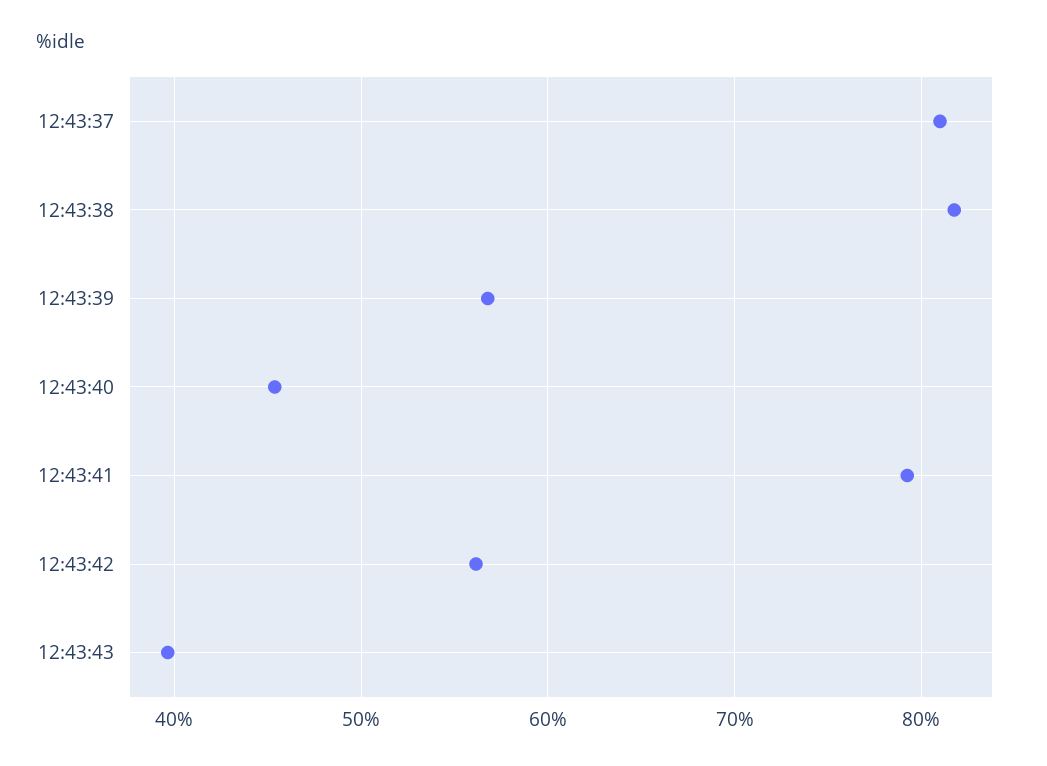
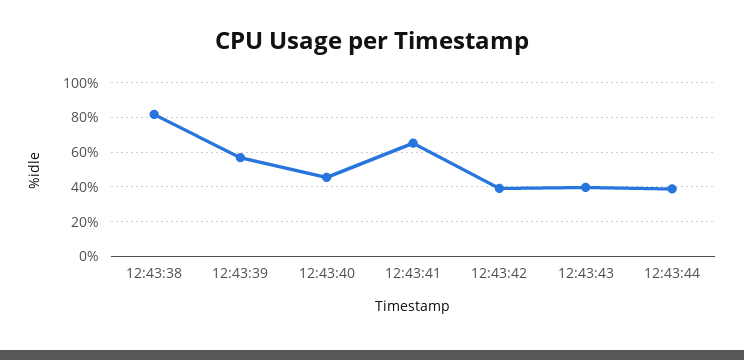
12:43:37: 81 -> none
12:43:41: 79 -> 65
12:43:42: 56 -> 40
12:43:44: none -> 40

